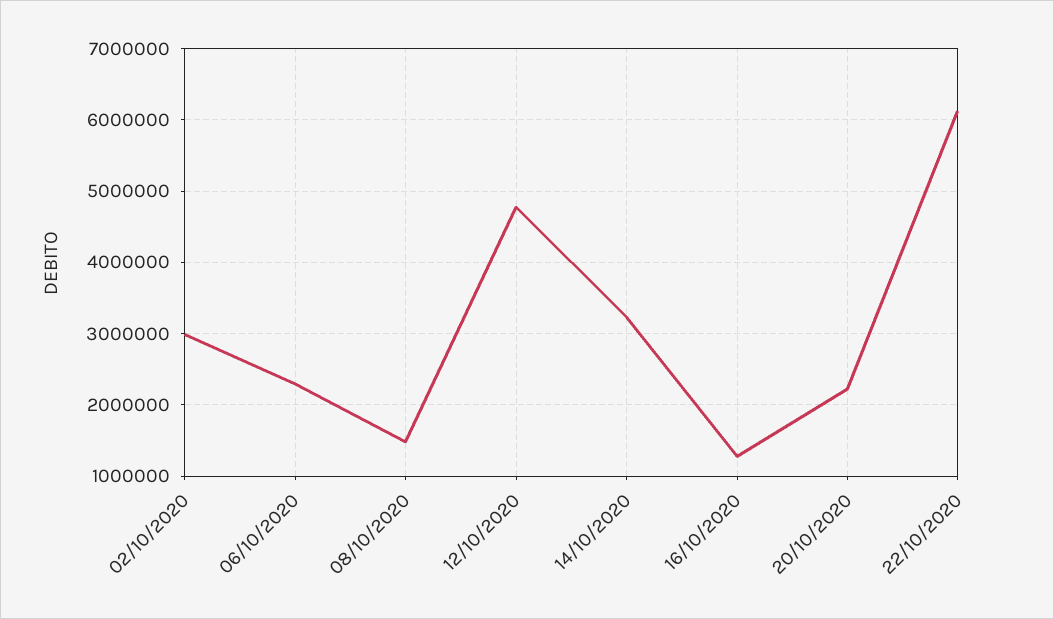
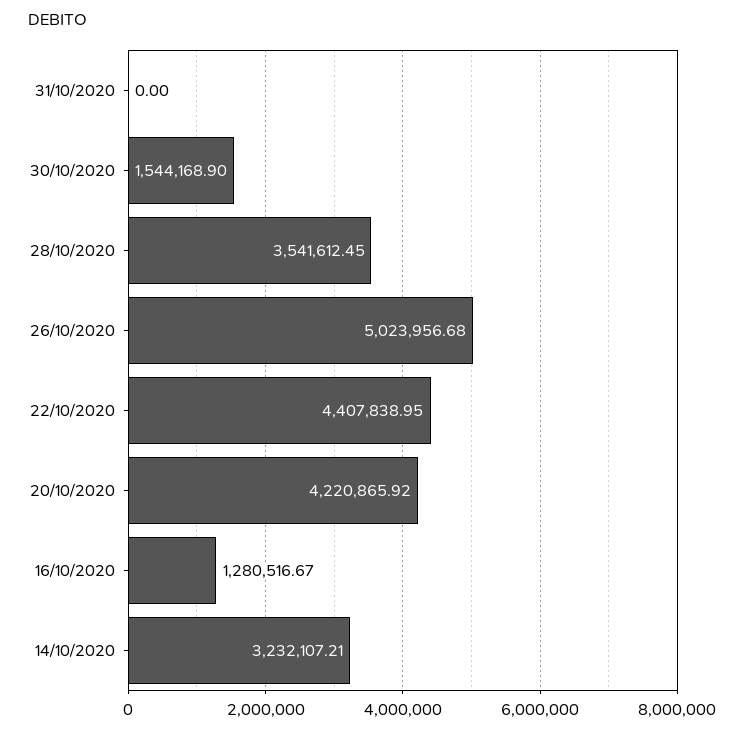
02/10/2020: 3000000 -> none
06/10/2020: 2300000 -> none
08/10/2020: 1500000 -> none
12/10/2020: 4800000 -> none
20/10/2020: 2200000 -> 4220865.92
22/10/2020: 6100000 -> 4407838.95
31/10/2020: none -> 0
30/10/2020: none -> 1544168.9
28/10/2020: none -> 3541612.45
26/10/2020: none -> 5023956.68

